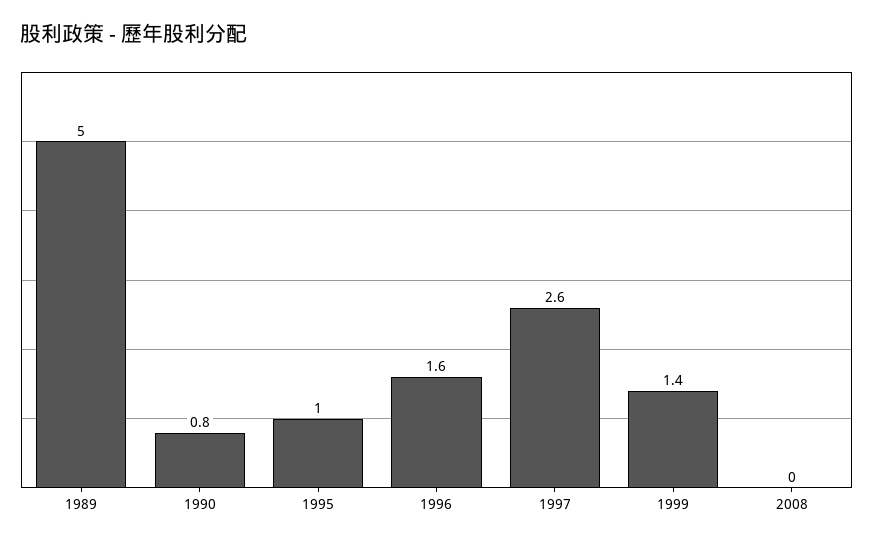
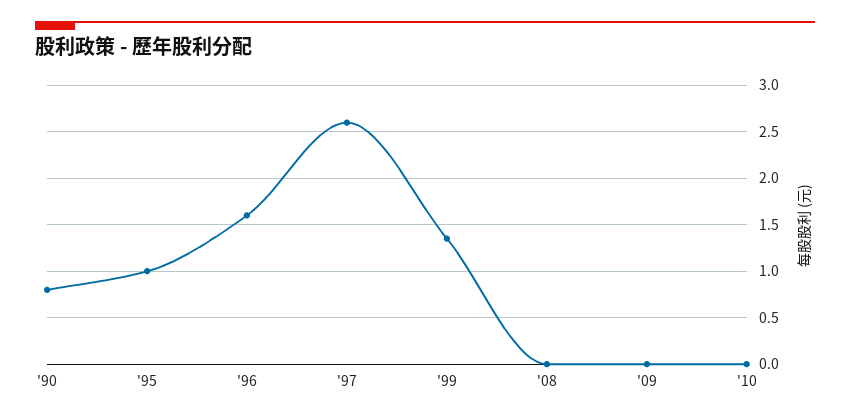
1989: 5 -> none
'09: none -> 0
'10: none -> 0

